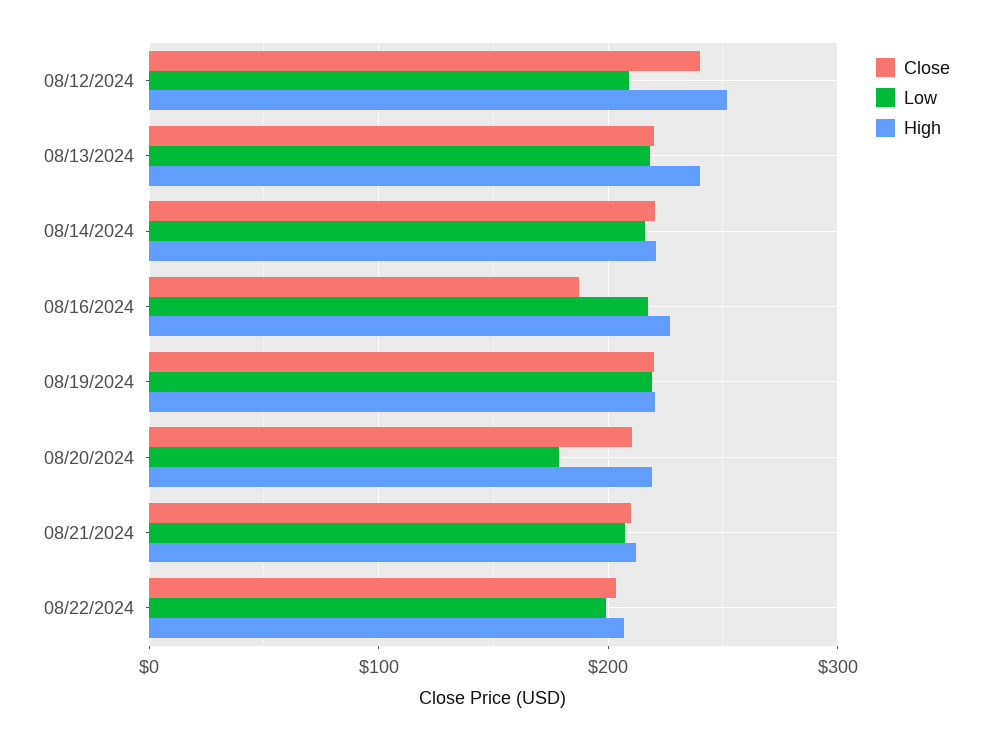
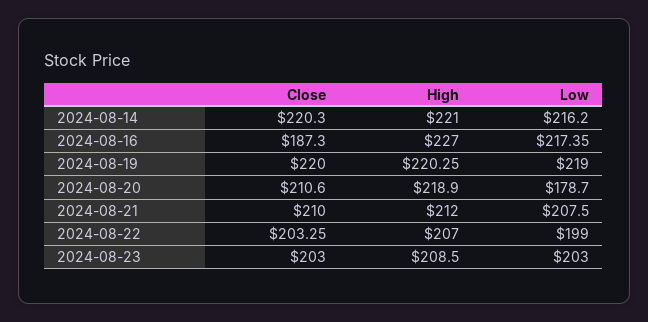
Close, 08/12/2024: 240 -> none
Low, 08/12/2024: 210 -> none
High, 08/12/2024: 250 -> none
Close, 08/13/2024: 220 -> none
Low, 08/13/2024: 220 -> none
High, 08/13/2024: 240 -> none
Close, 2024-08-23: none -> 203
High, 2024-08-23: none -> 208.5
Low, 2024-08-23: none -> 203

